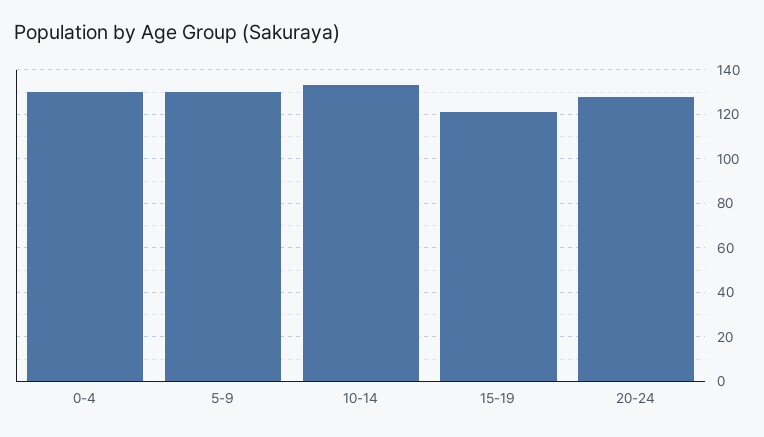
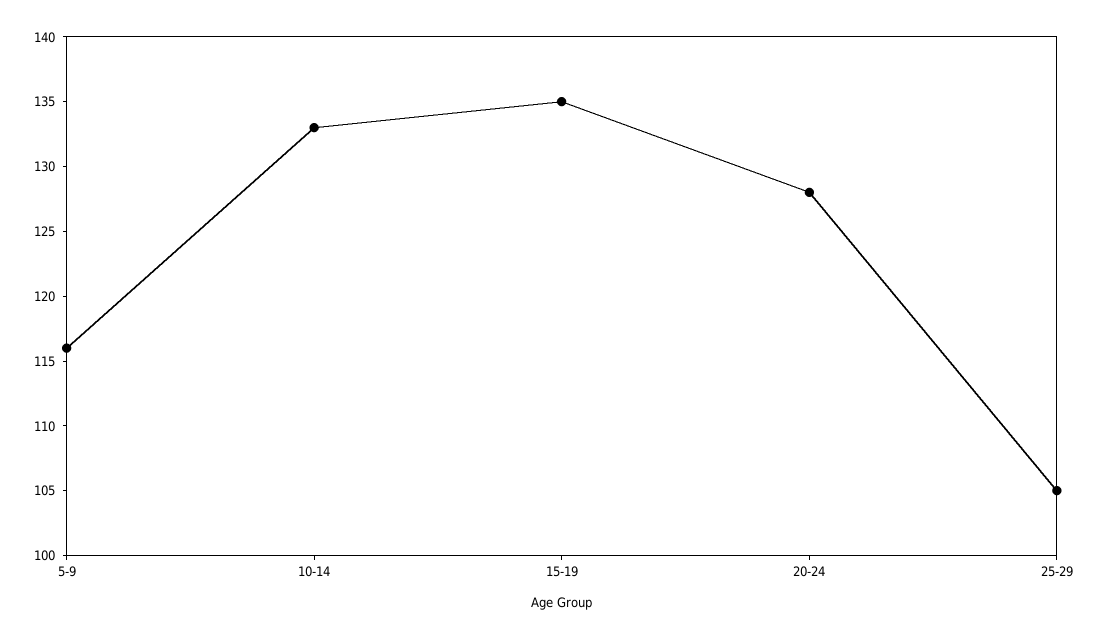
0-4: 130 -> none
5-9: 130 -> 116
15-19: 120 -> 135
25-29: none -> 105

